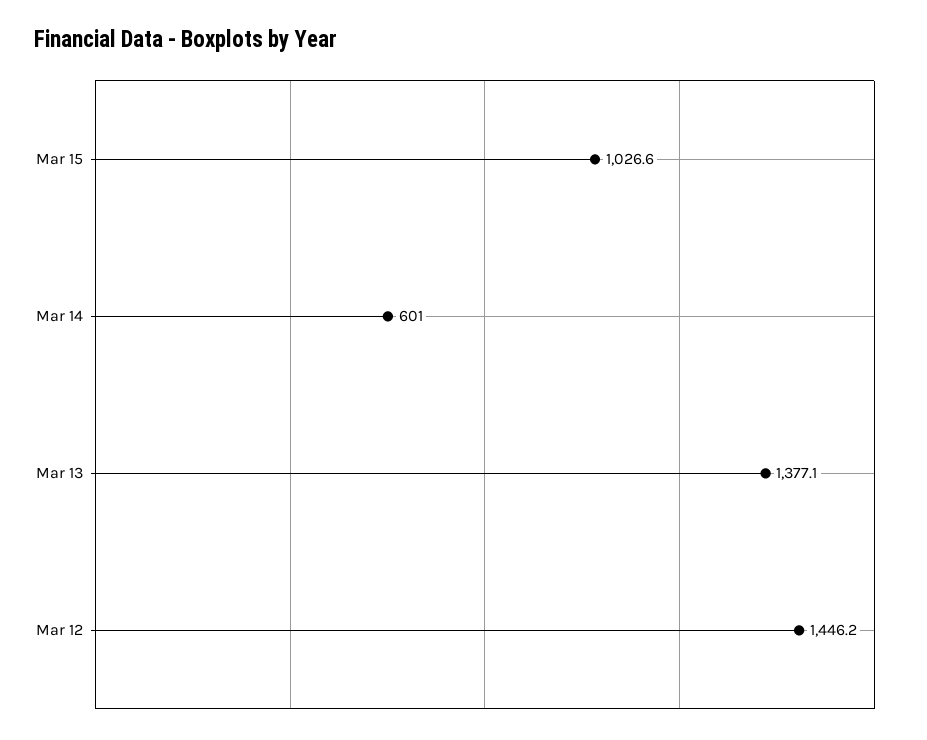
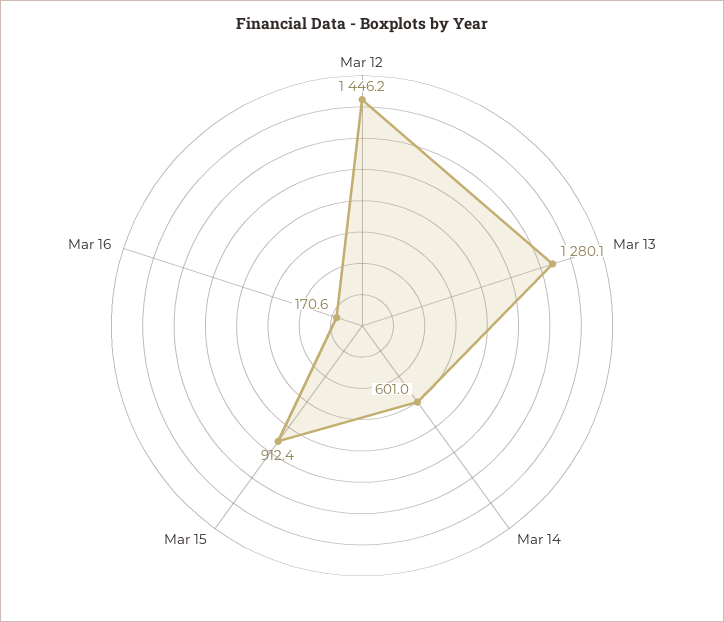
Mar 15: 1026.6 -> 912.4
Mar 13: 1377.1 -> 1280.1
Mar 16: none -> 170.6

